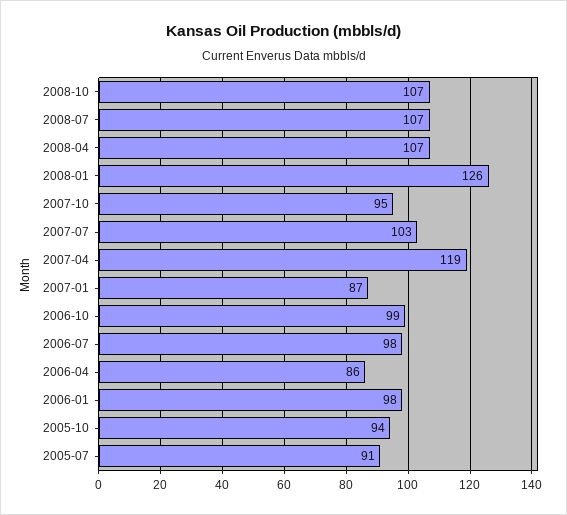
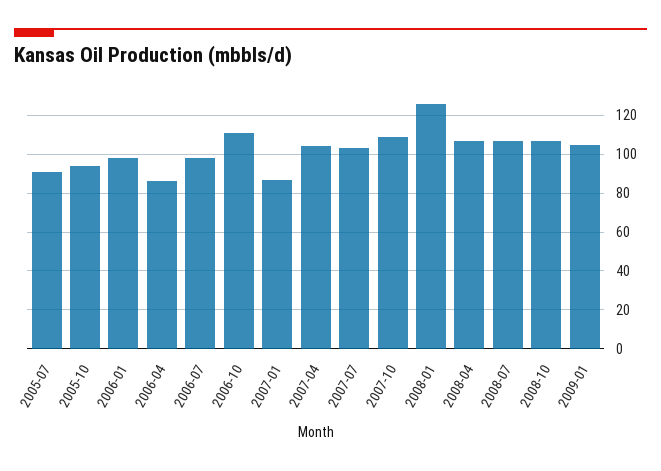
2007-10: 95 -> 110
2007-04: 119 -> 105
2006-10: 99 -> 110
2009-01: none -> 105

